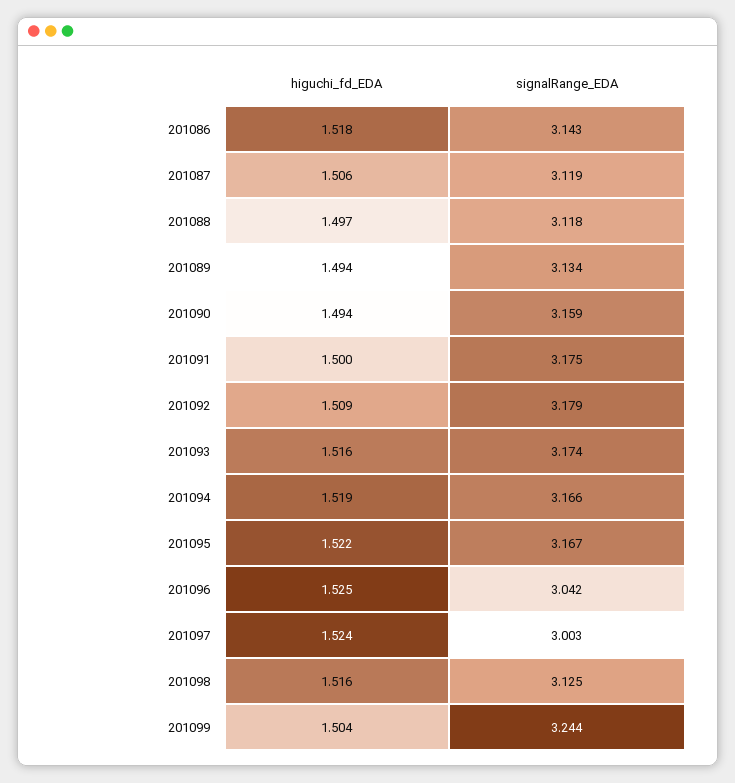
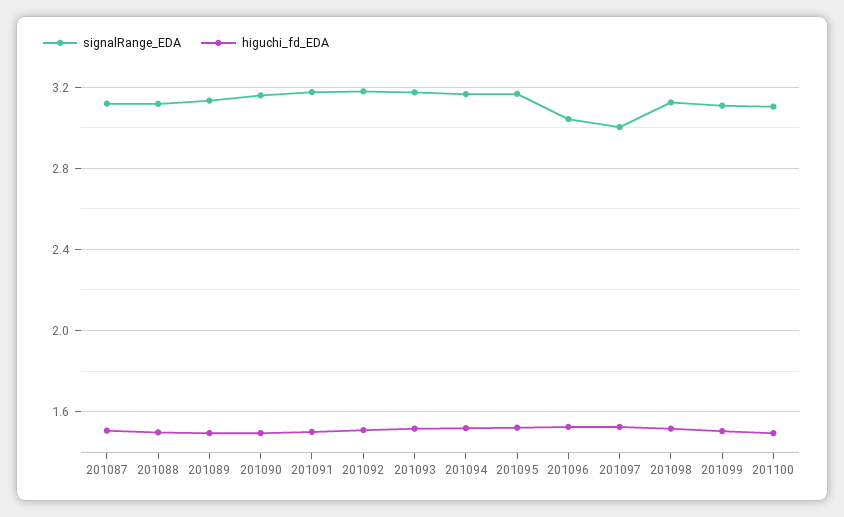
higuchi_fd_EDA, 201086: 1.518 -> none
signalRange_EDA, 201086: 3.143 -> none
signalRange_EDA, 201099: 3.244 -> 3.1
signalRange_EDA, 201100: none -> 3.1
higuchi_fd_EDA, 201100: none -> 1.5

